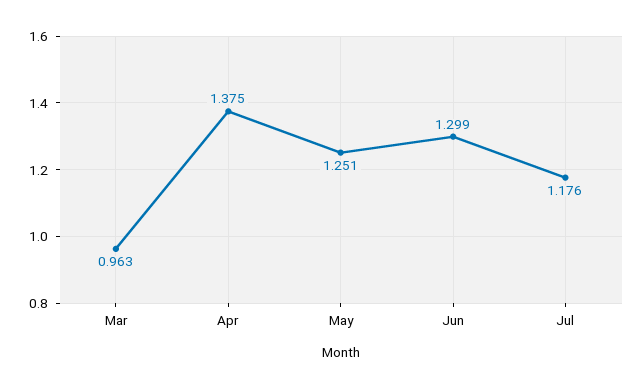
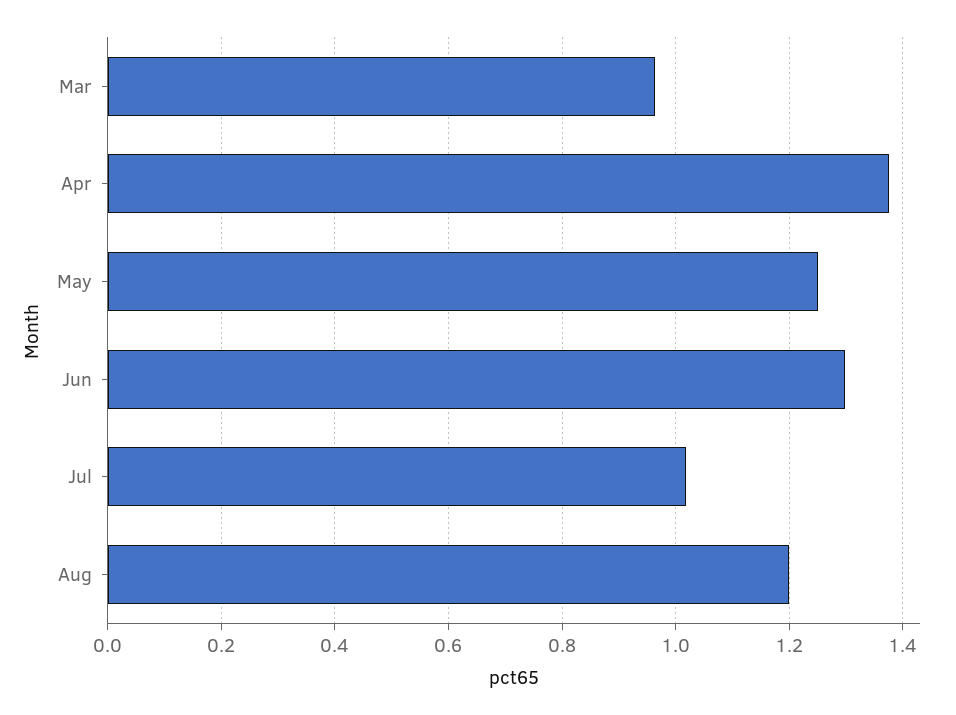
Jul: 1.176 -> 1.02
Aug: none -> 1.2

